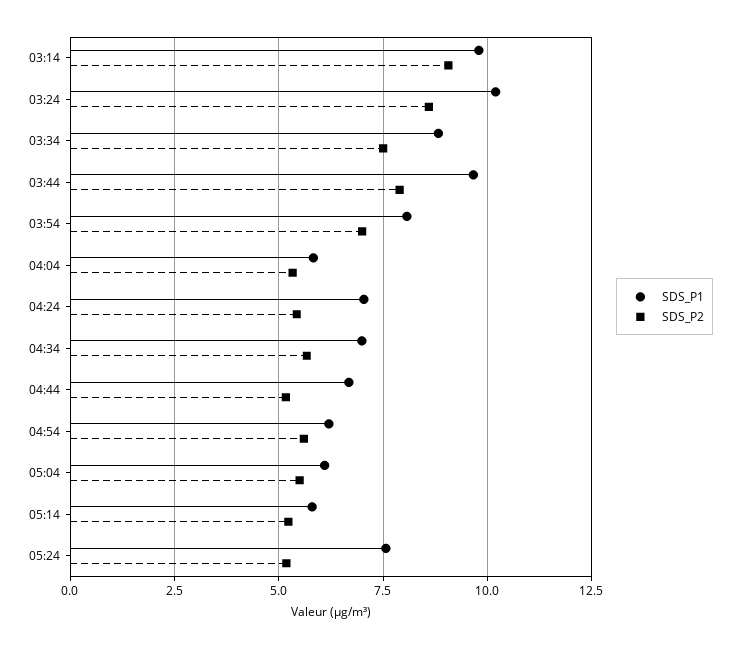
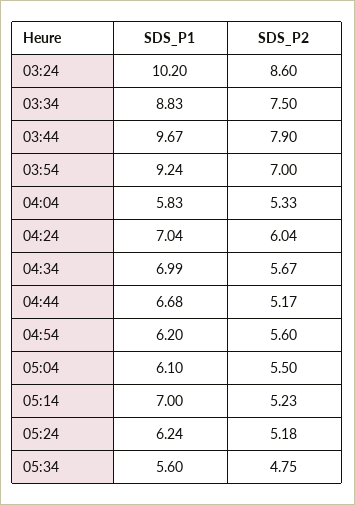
SDS_P1, 03:14: 9.75 -> none
SDS_P2, 03:14: 9 -> none
SDS_P1, 03:54: 8 -> 9.24
SDS_P2, 04:24: 5.5 -> 6.04
SDS_P1, 05:14: 5.75 -> 7
SDS_P1, 05:24: 7.5 -> 6.24
SDS_P1, 05:34: none -> 5.6
SDS_P2, 05:34: none -> 4.75

